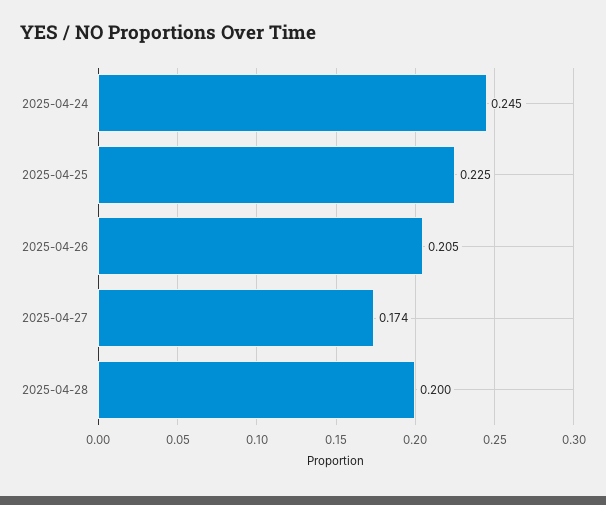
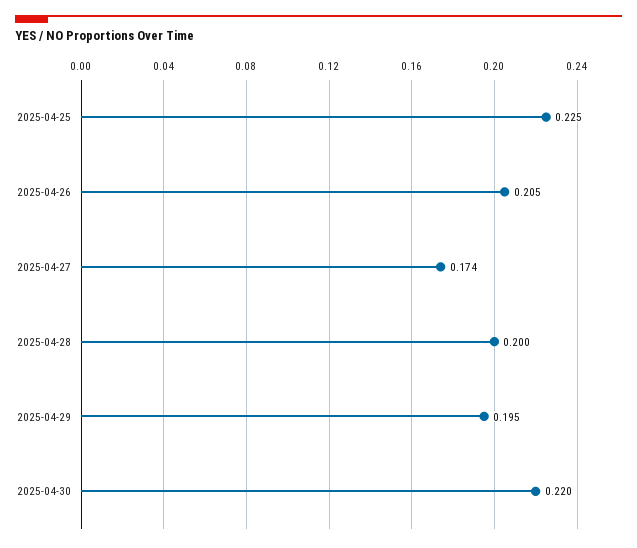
2025-04-24: 0.245 -> none
2025-04-29: none -> 0.195
2025-04-30: none -> 0.22

